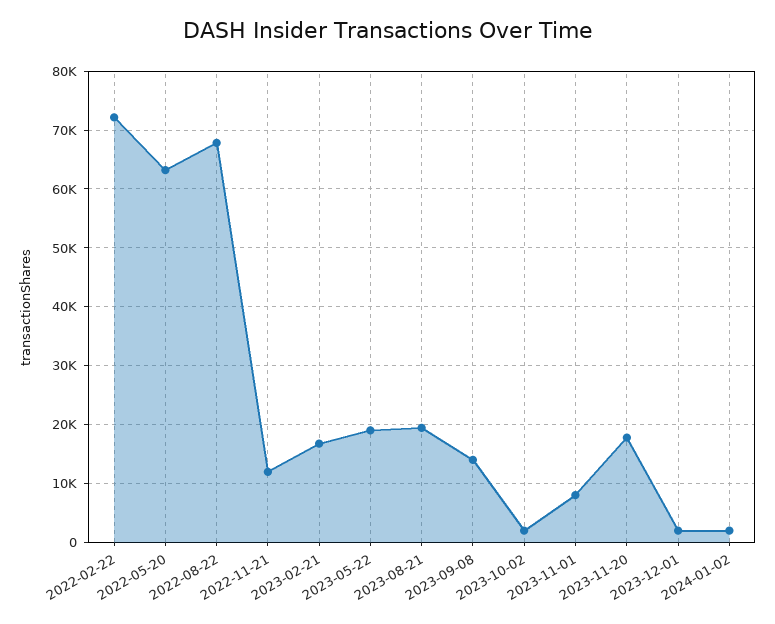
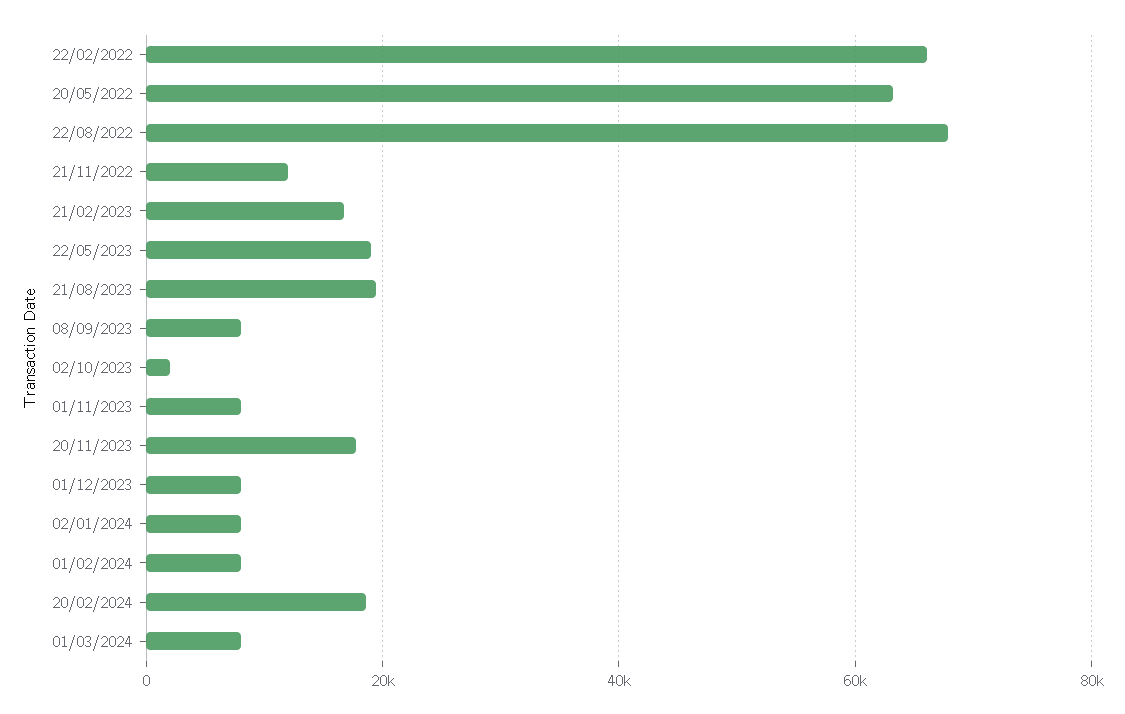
2022-02-22: 72000 -> 66000
2023-09-08: 14000 -> 8000
2023-12-01: 2000 -> 8000
2024-01-02: 2000 -> 8000
01/02/2024: none -> 8000
20/02/2024: none -> 18000
01/03/2024: none -> 8000

